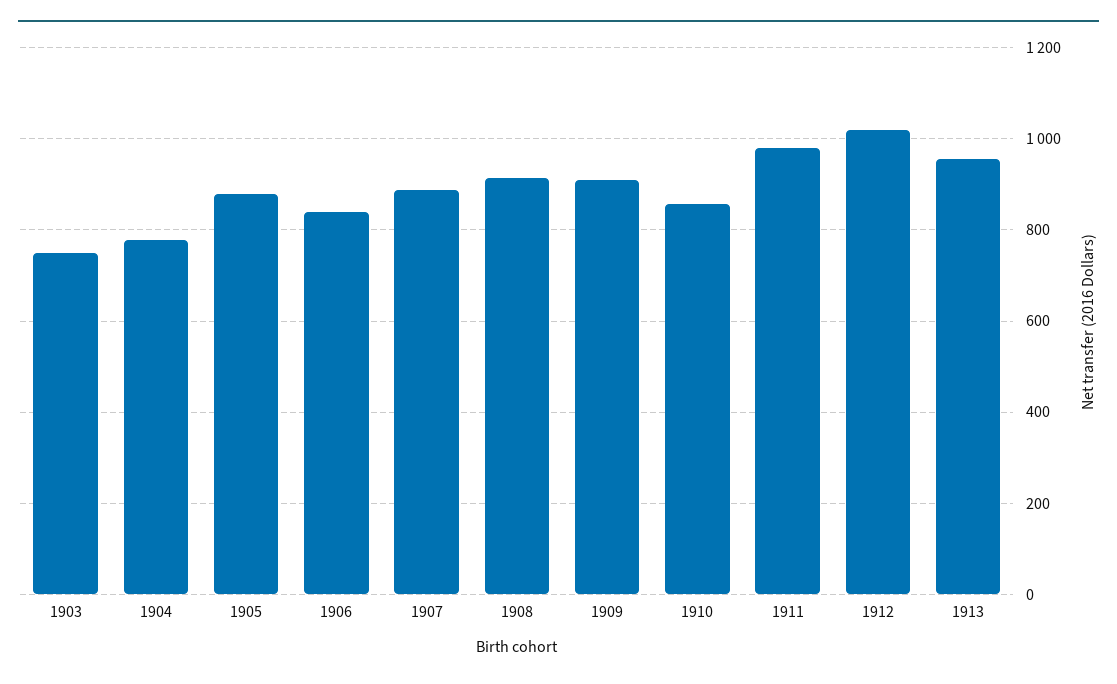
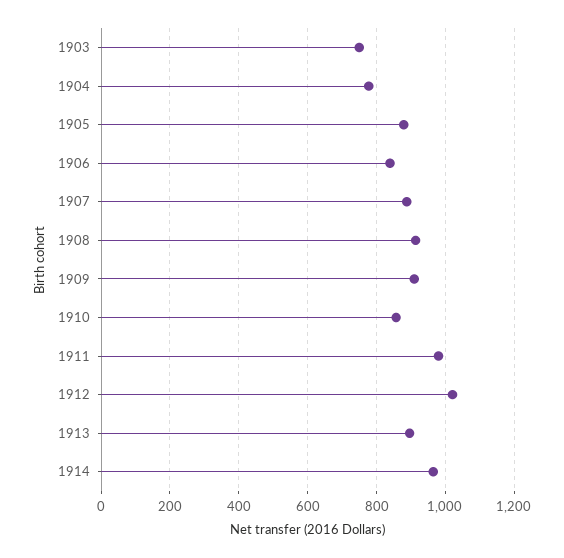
1913: 960 -> 900
1914: none -> 960

